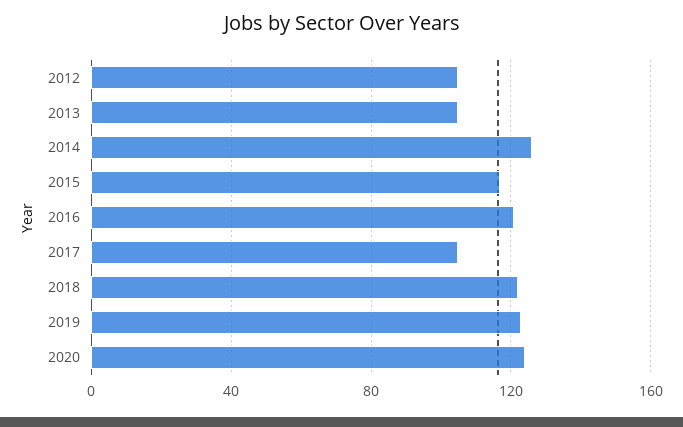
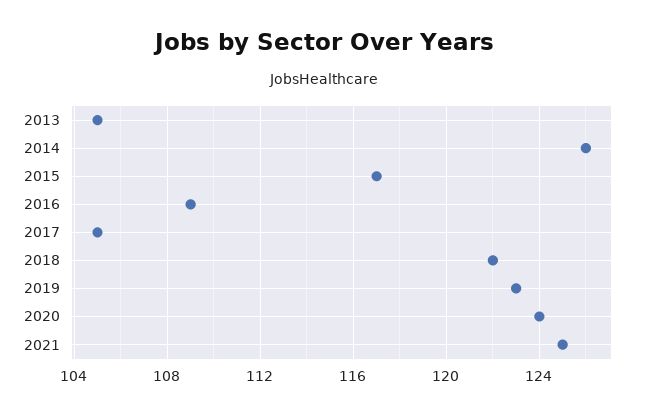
2012: 105 -> none
2016: 120 -> 109
2021: none -> 125

